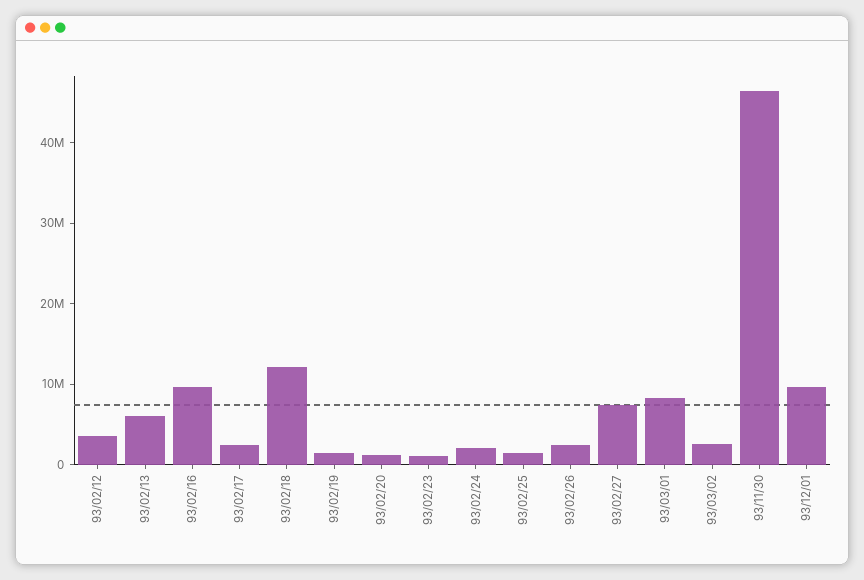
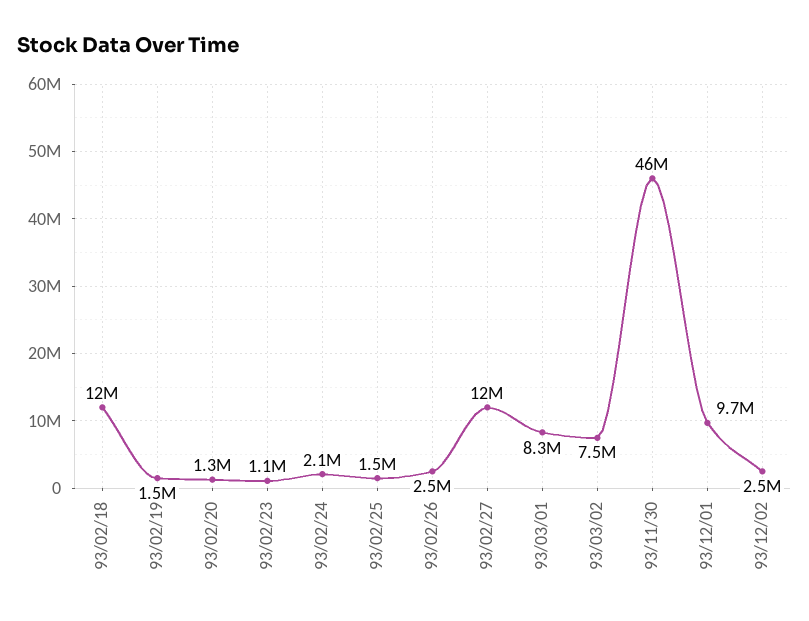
93/02/12: 4000000 -> none
93/02/13: 6000000 -> none
93/02/16: 10000000 -> none
93/02/17: 2000000 -> none
93/02/27: 8000000 -> 12000000
93/03/02: 2000000 -> 7500000
93/12/02: none -> 2500000

